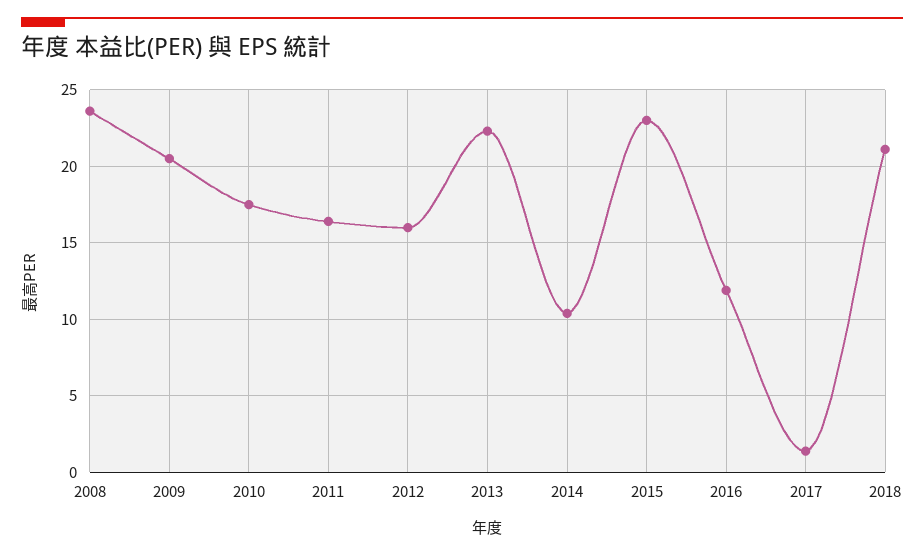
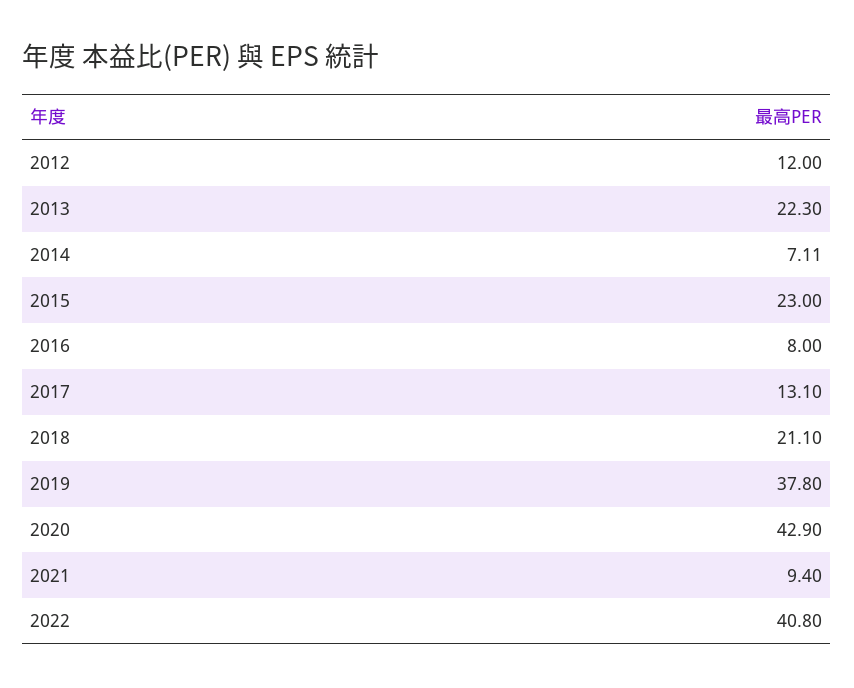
2008: 23.5 -> none
2009: 20.5 -> none
2010: 17.5 -> none
2011: 16.5 -> none
2012: 16 -> 12
2014: 10.5 -> 7.11
2016: 12 -> 8
2017: 1.5 -> 13.1
2019: none -> 37.8
2020: none -> 42.9
2021: none -> 9.4
2022: none -> 40.8

